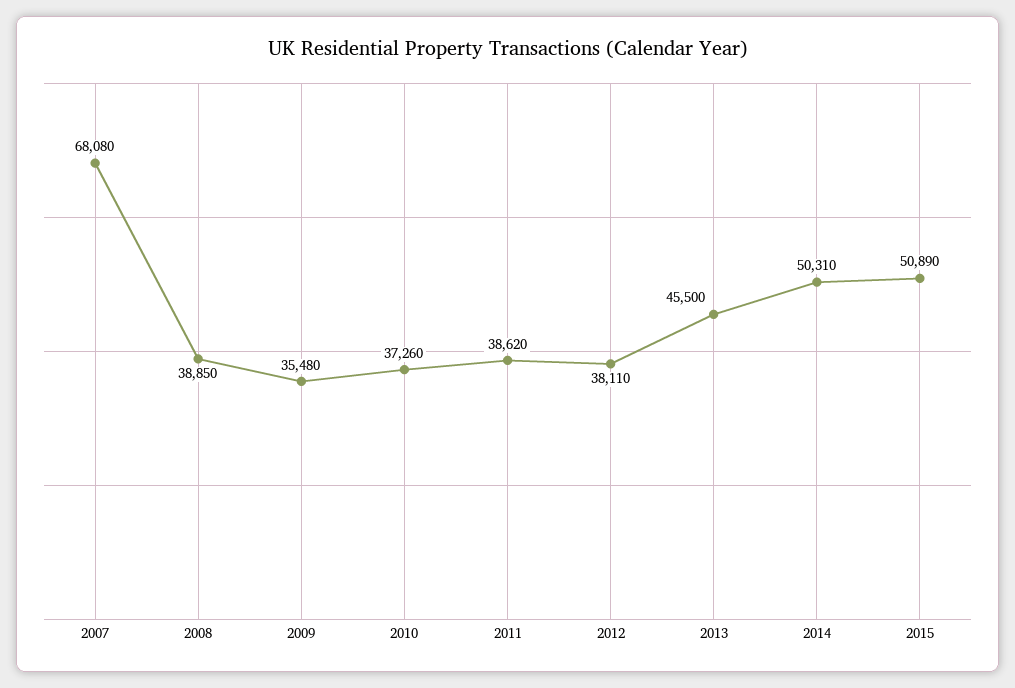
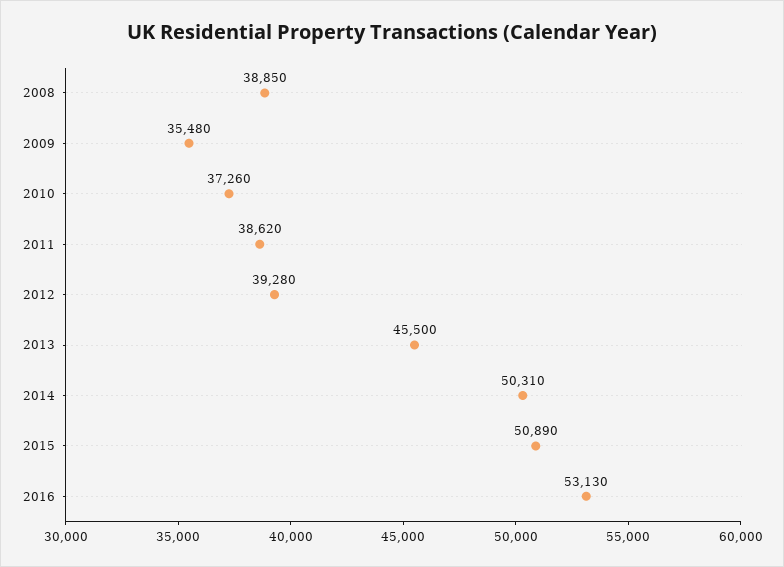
2007: 68080 -> none
2012: 38110 -> 39280
2016: none -> 53130

